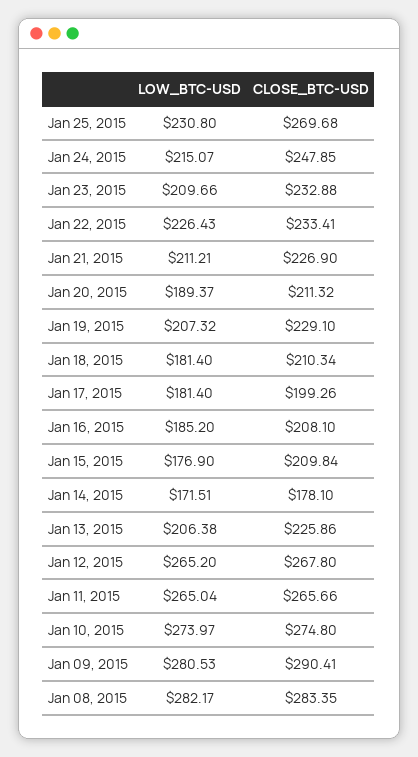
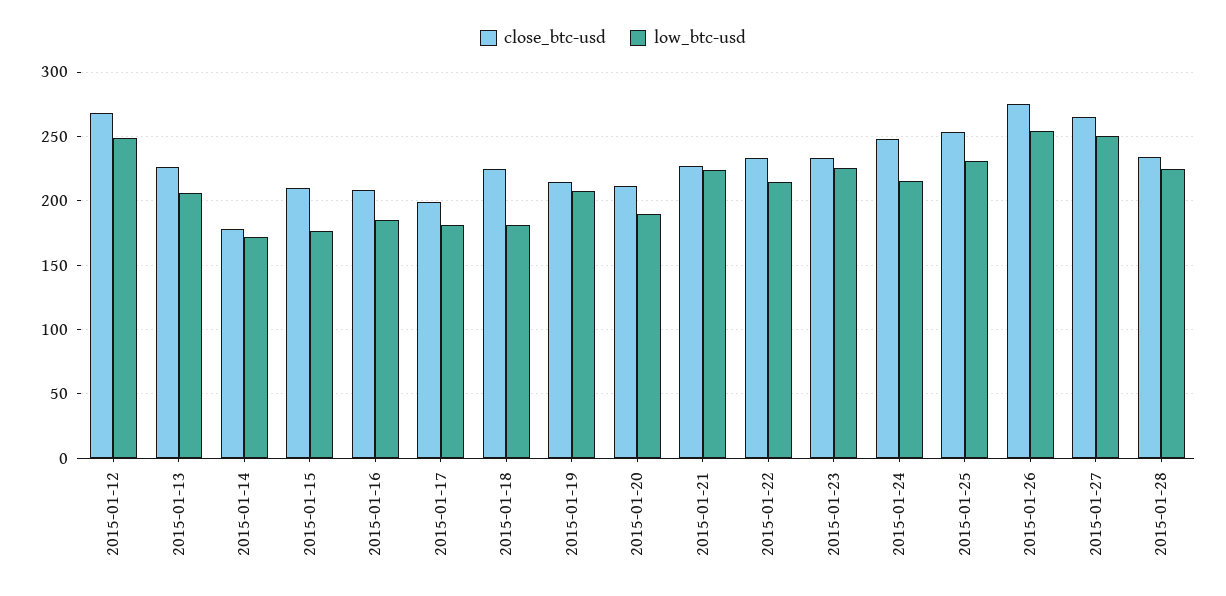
CLOSE_BTC-USD, Jan 25, 2015: 269.68 -> 255
LOW_BTC-USD, Jan 23, 2015: 209.66 -> 225
LOW_BTC-USD, Jan 22, 2015: 226.43 -> 215
LOW_BTC-USD, Jan 21, 2015: 211.21 -> 225
CLOSE_BTC-USD, Jan 19, 2015: 229.1 -> 215
CLOSE_BTC-USD, Jan 18, 2015: 210.34 -> 225
LOW_BTC-USD, Jan 12, 2015: 265.2 -> 250
LOW_BTC-USD, Jan 11, 2015: 265.04 -> none
CLOSE_BTC-USD, Jan 11, 2015: 265.66 -> none
LOW_BTC-USD, Jan 10, 2015: 273.97 -> none
CLOSE_BTC-USD, Jan 10, 2015: 274.8 -> none
LOW_BTC-USD, Jan 09, 2015: 280.53 -> none
CLOSE_BTC-USD, Jan 09, 2015: 290.41 -> none
LOW_BTC-USD, Jan 08, 2015: 282.17 -> none
CLOSE_BTC-USD, Jan 08, 2015: 283.35 -> none
CLOSE_BTC-USD, 2015-01-26: none -> 275
LOW_BTC-USD, 2015-01-26: none -> 255
CLOSE_BTC-USD, 2015-01-27: none -> 265
LOW_BTC-USD, 2015-01-27: none -> 250
CLOSE_BTC-USD, 2015-01-28: none -> 235
LOW_BTC-USD, 2015-01-28: none -> 225

